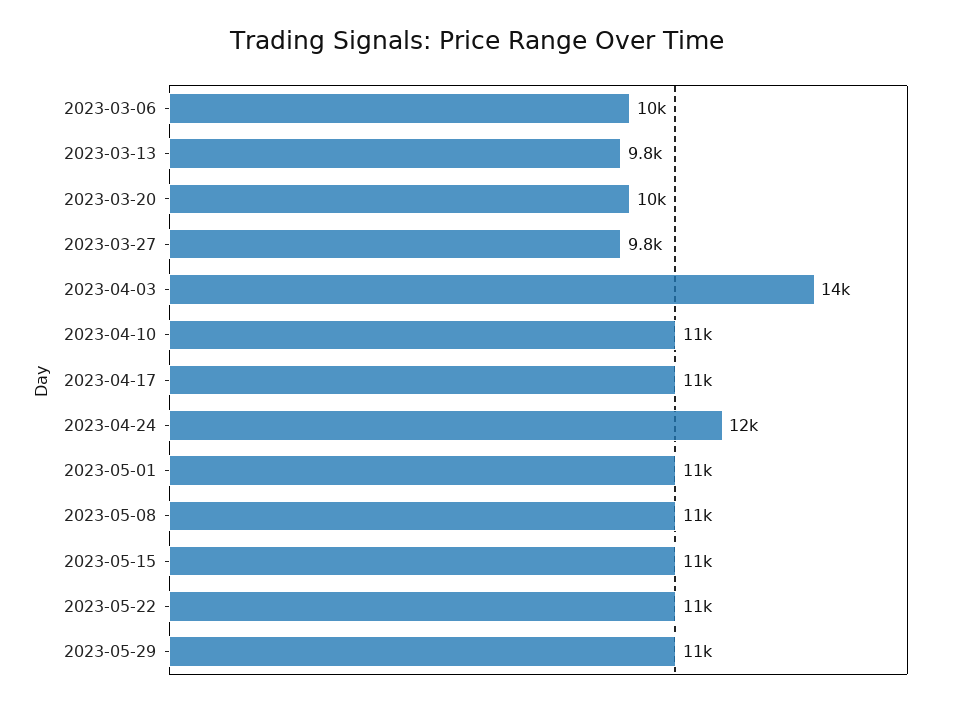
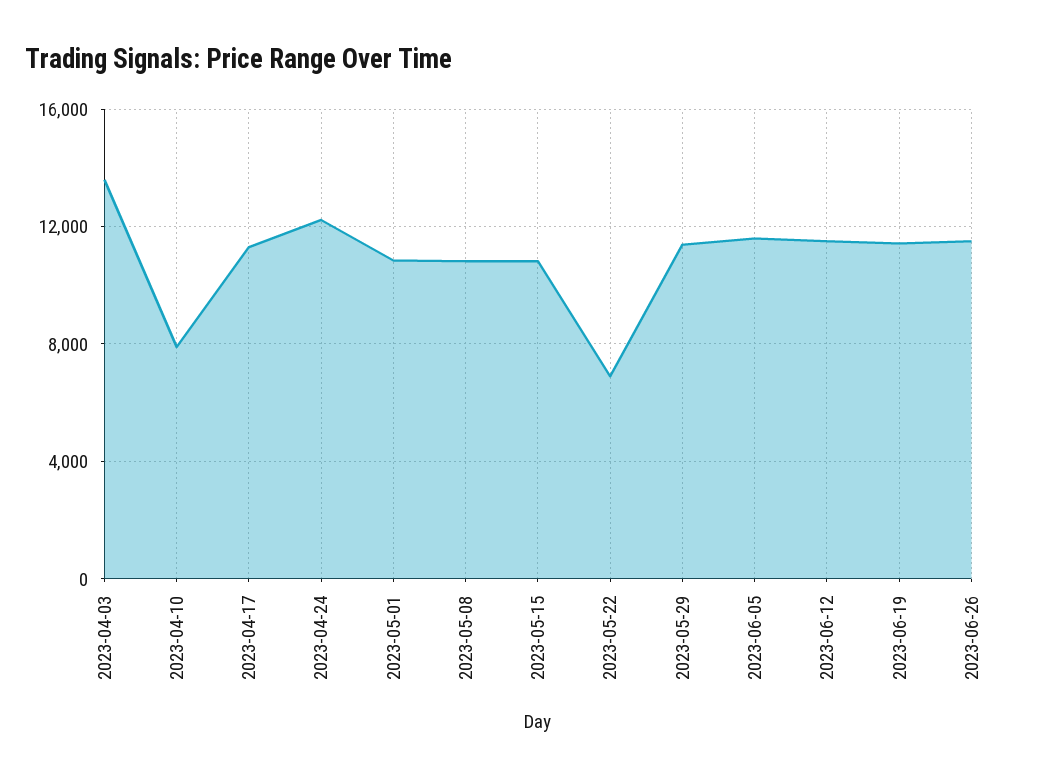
2023-03-06: 10000 -> none
2023-03-13: 9800 -> none
2023-03-20: 10000 -> none
2023-03-27: 9800 -> none
2023-04-10: 11000 -> 8000
2023-05-22: 11000 -> 7000
2023-06-05: none -> 11500
2023-06-12: none -> 11500
2023-06-19: none -> 11500
2023-06-26: none -> 11500

